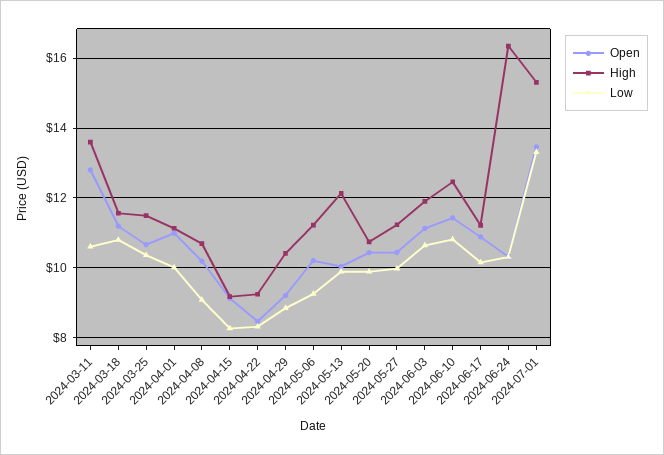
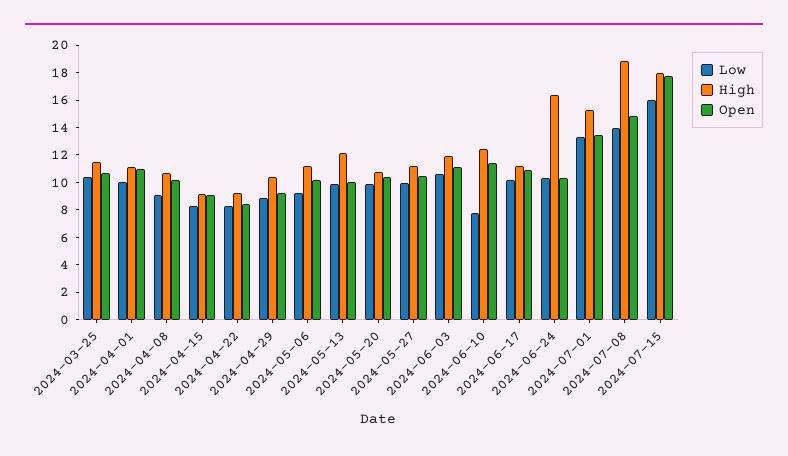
Open, 2024-03-11: 12.8 -> none
High, 2024-03-11: 13.6 -> none
Low, 2024-03-11: 10.6 -> none
Open, 2024-03-18: 11.2 -> none
High, 2024-03-18: 11.6 -> none
Low, 2024-03-18: 10.8 -> none
Low, 2024-06-10: 10.8 -> 8
Low, 2024-07-08: none -> 14
High, 2024-07-08: none -> 19
Open, 2024-07-08: none -> 15
Low, 2024-07-15: none -> 16
High, 2024-07-15: none -> 18
Open, 2024-07-15: none -> 18

